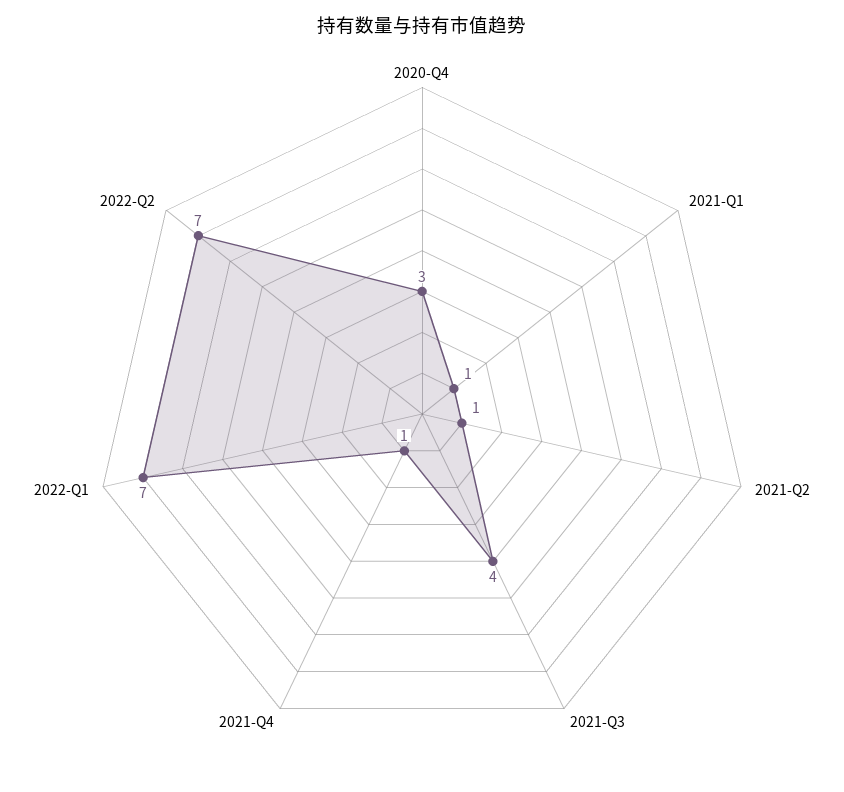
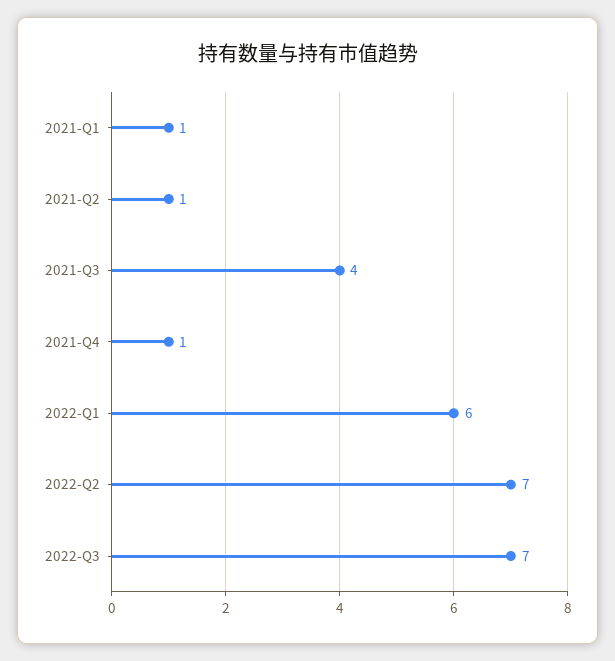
2020-Q4: 3 -> none
2022-Q1: 7 -> 6
2022-Q3: none -> 7

